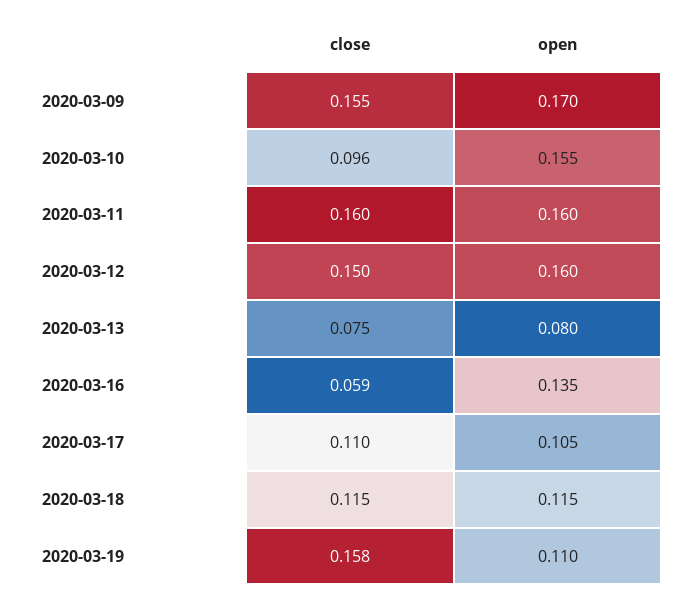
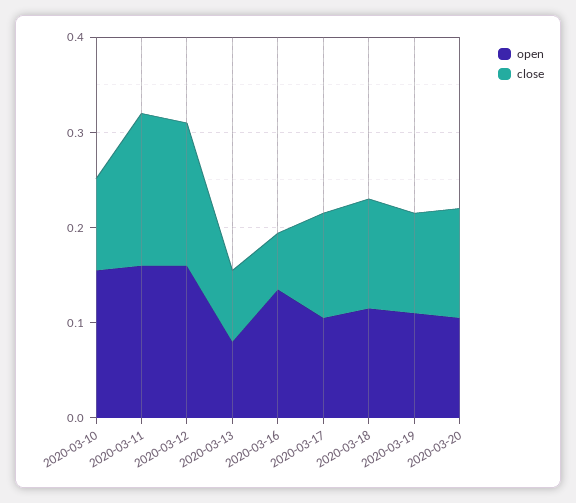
close, 2020-03-09: 0.155 -> none
open, 2020-03-09: 0.17 -> none
close, 2020-03-19: 0.158 -> 0.1
open, 2020-03-20: none -> 0.1
close, 2020-03-20: none -> 0.12

